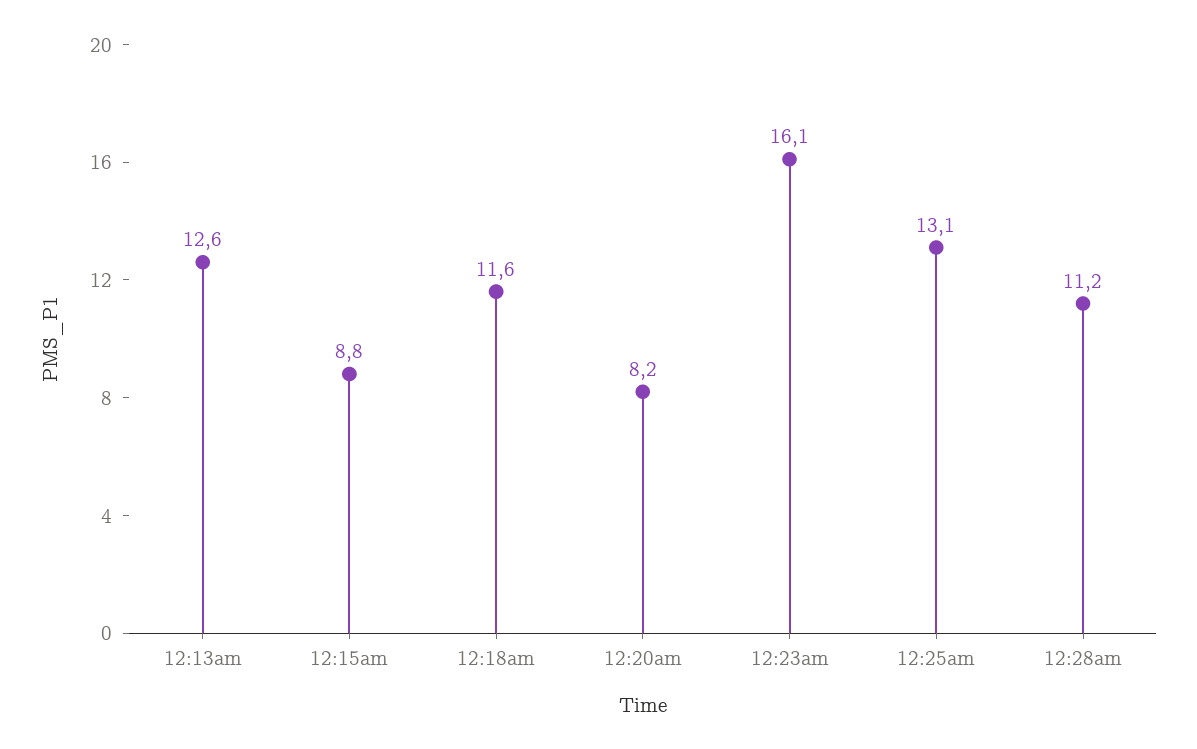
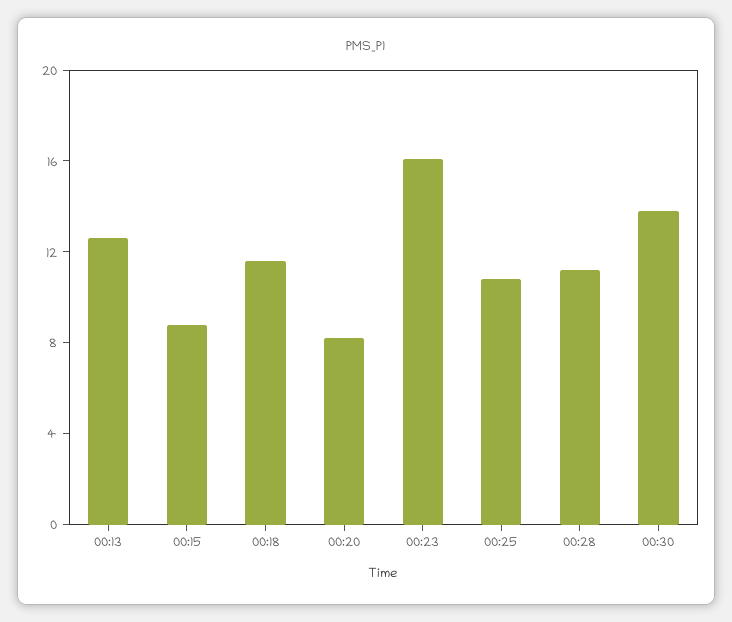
12:25am: 13.1 -> 11
00:30: none -> 14

